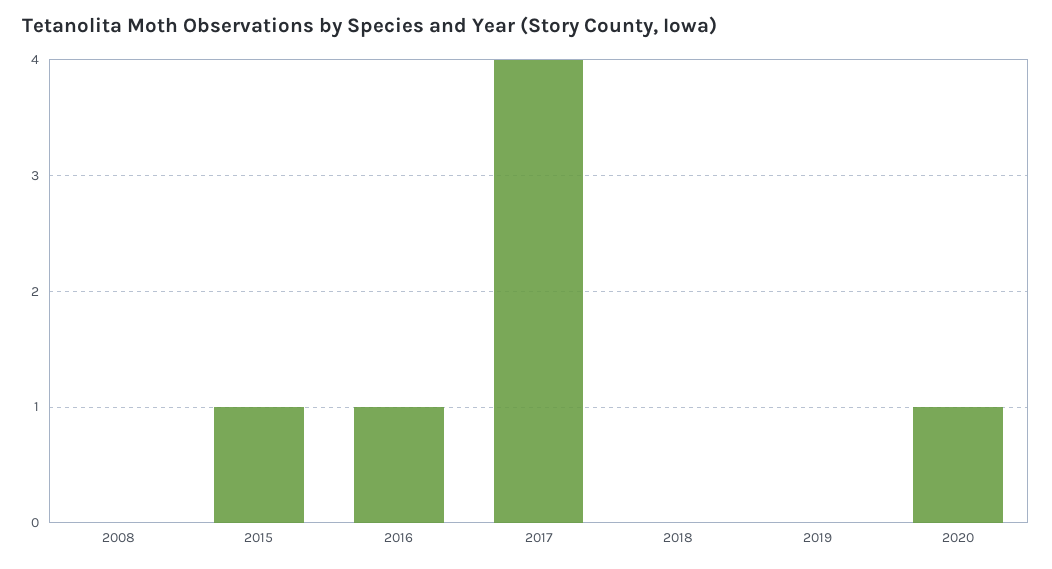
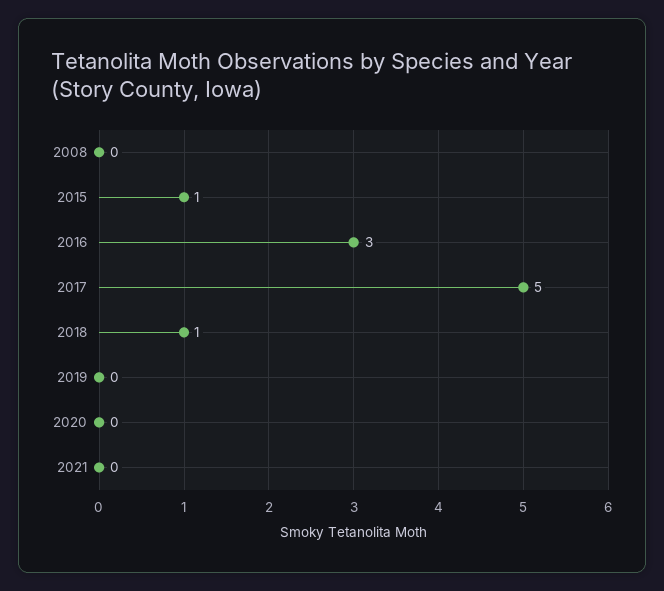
2016: 1 -> 3
2017: 4 -> 5
2018: 0 -> 1
2020: 1 -> 0
2021: none -> 0

